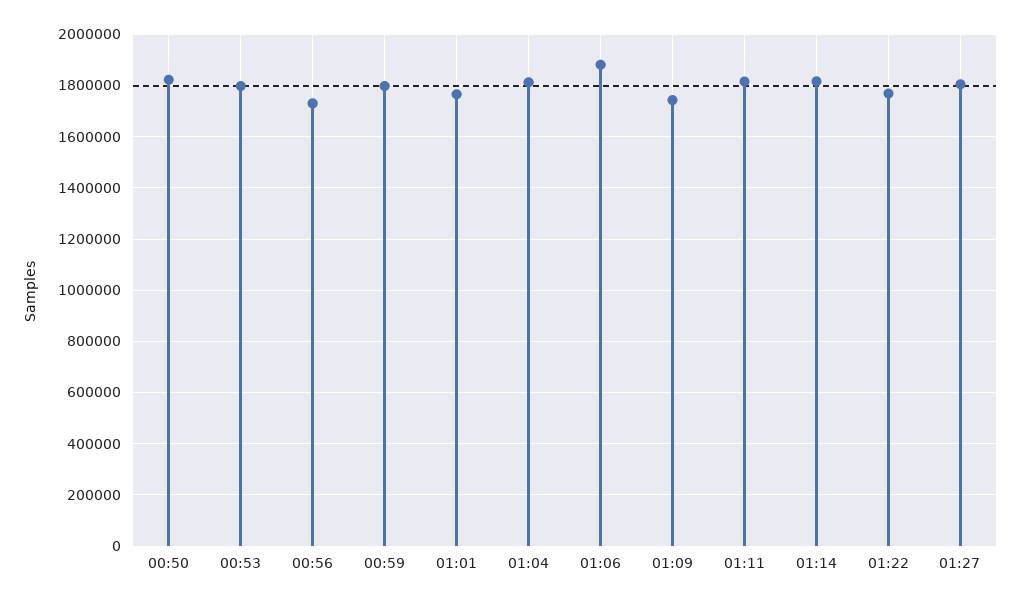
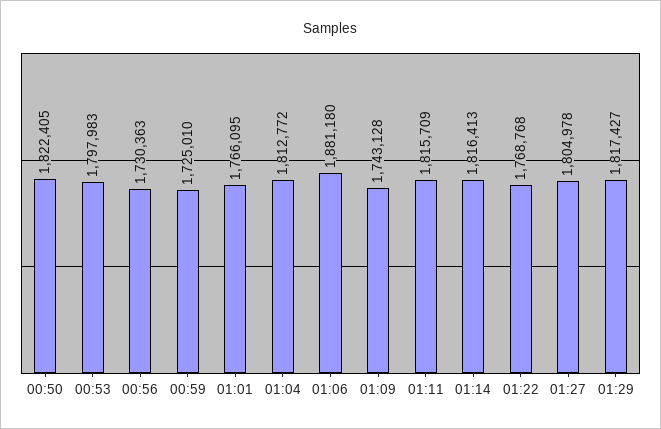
00:59: 1800000 -> 1725010
01:29: none -> 1817427

